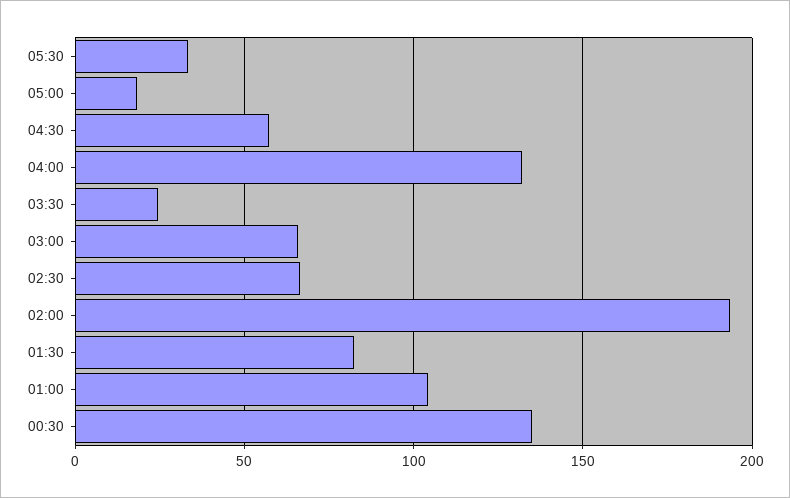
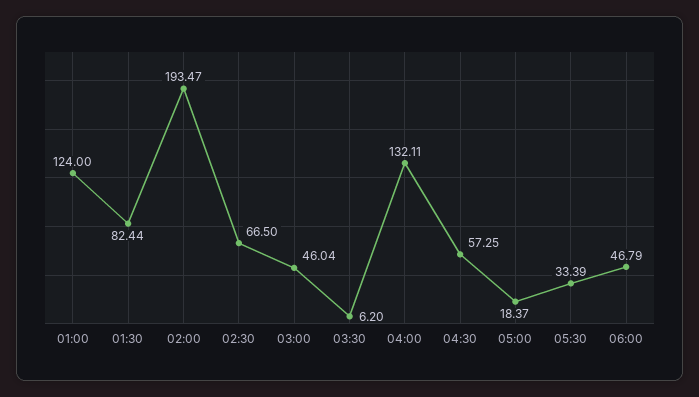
03:30: 25 -> 6.2
03:00: 65 -> 46.04
01:00: 105 -> 124
00:30: 135 -> none
06:00: none -> 46.79

